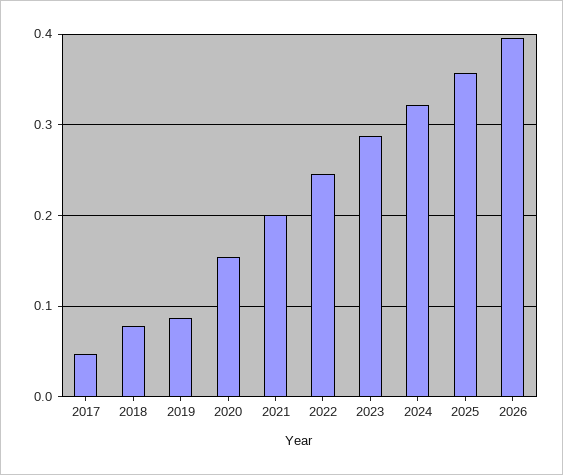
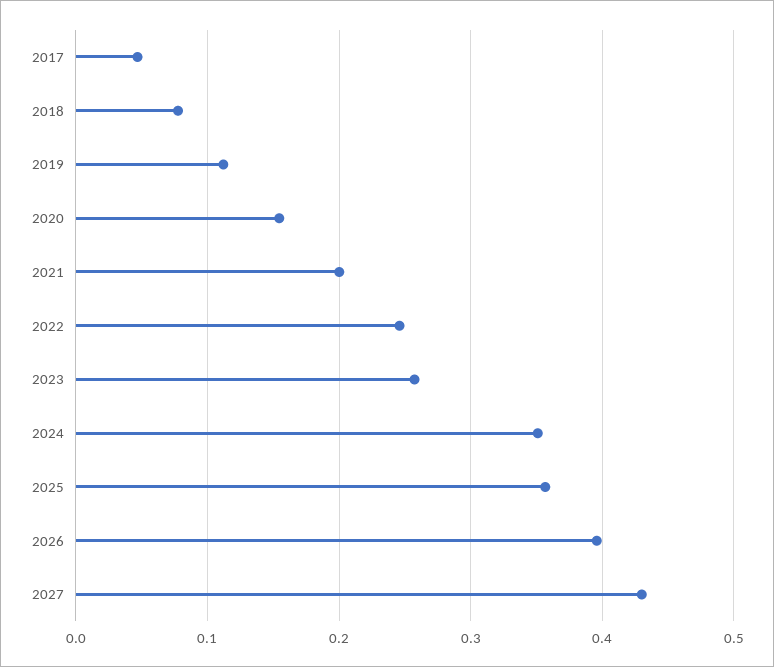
2019: 0.09 -> 0.11
2023: 0.29 -> 0.26
2024: 0.32 -> 0.35
2027: none -> 0.43

